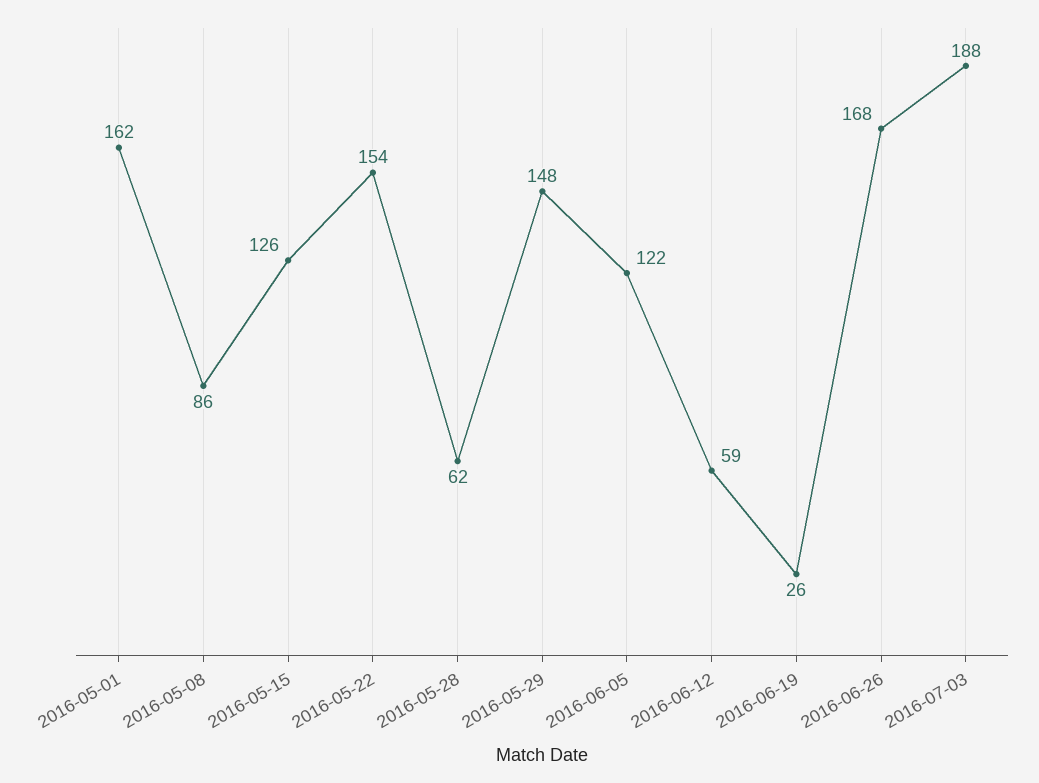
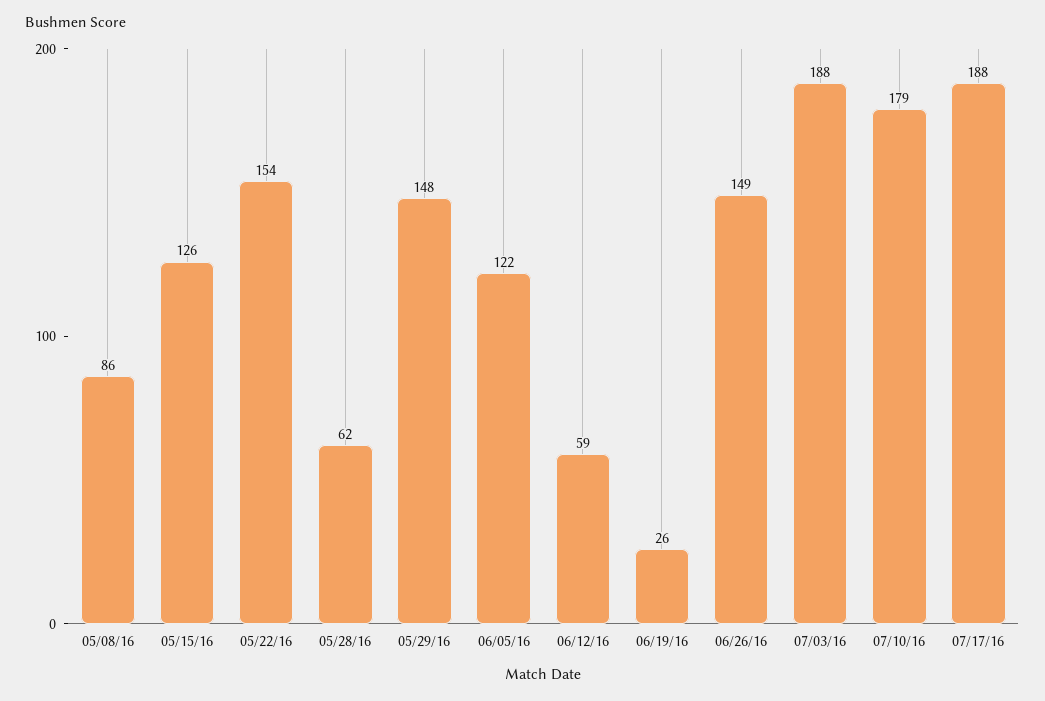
2016-05-01: 162 -> none
2016-06-26: 168 -> 149
07/10/16: none -> 179
07/17/16: none -> 188

